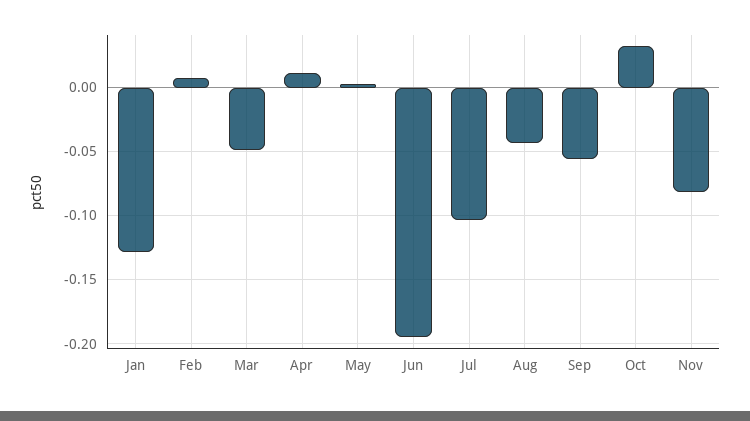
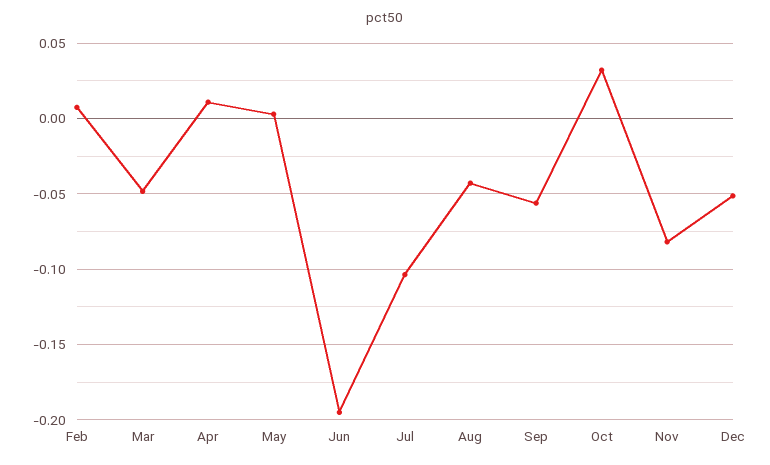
Jan: -0.13 -> none
Dec: none -> -0.05

